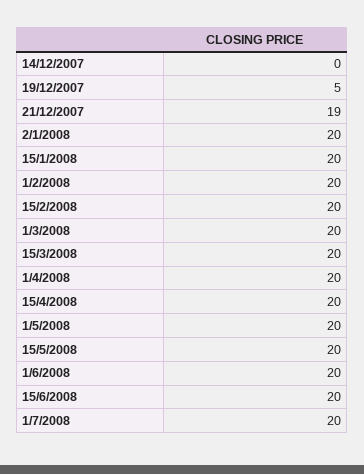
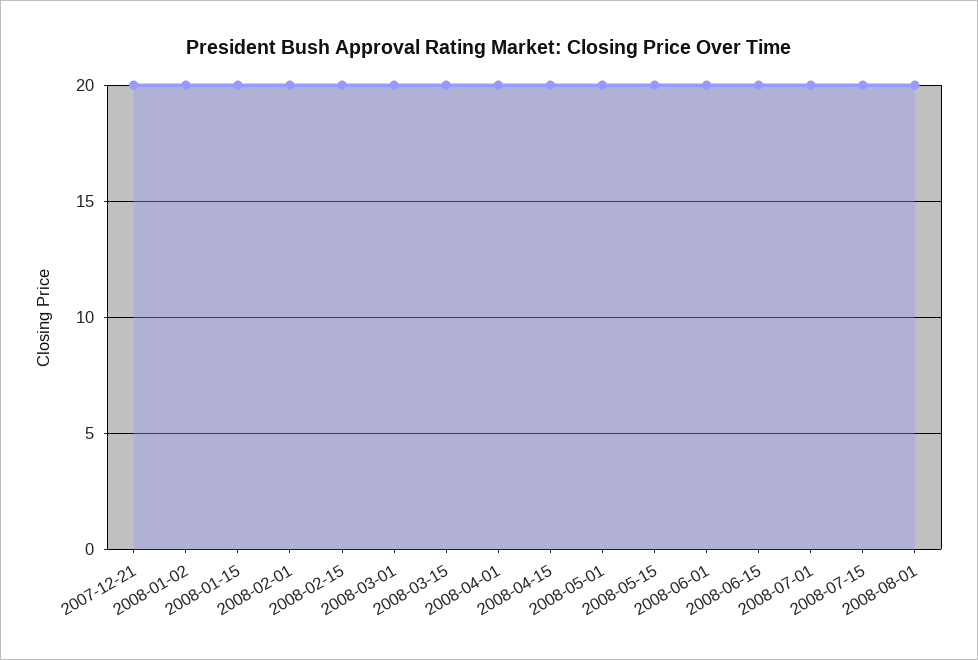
14/12/2007: 0 -> none
19/12/2007: 5 -> none
21/12/2007: 19 -> 20
2008-07-15: none -> 20
2008-08-01: none -> 20

